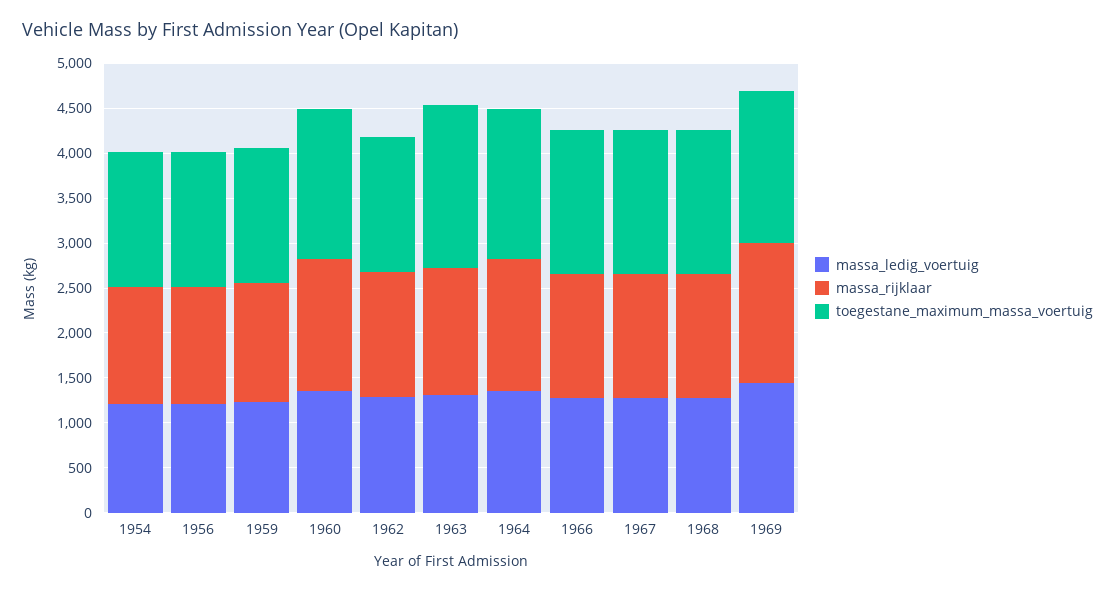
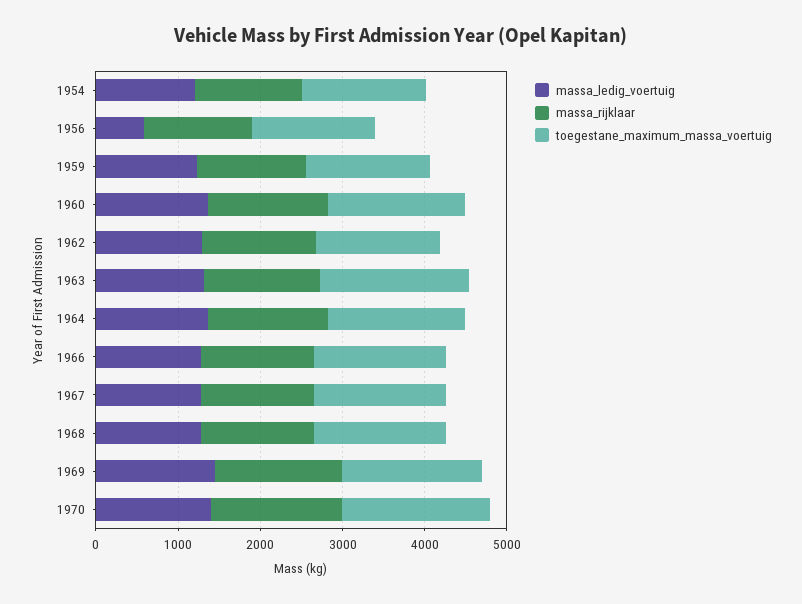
massa_ledig_voertuig, 1956: 1200 -> 600
massa_ledig_voertuig, 1970: none -> 1400
massa_rijklaar, 1970: none -> 1600
toegestane_maximum_massa_voertuig, 1970: none -> 1800

